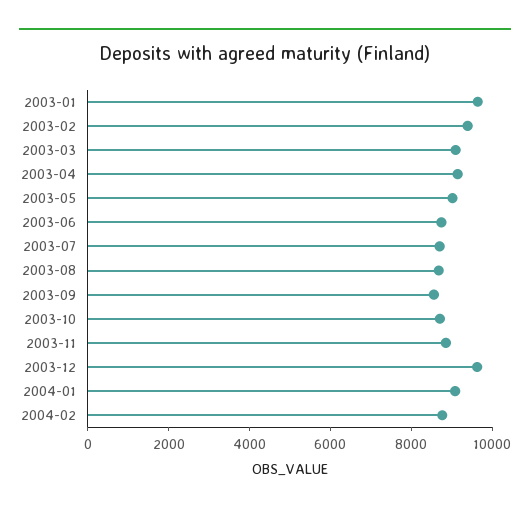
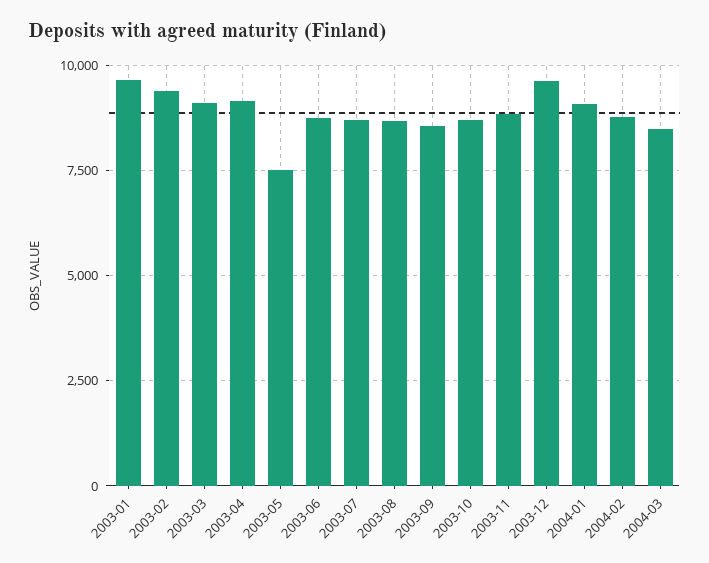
2003-05: 9000 -> 7500
2004-03: none -> 8500

